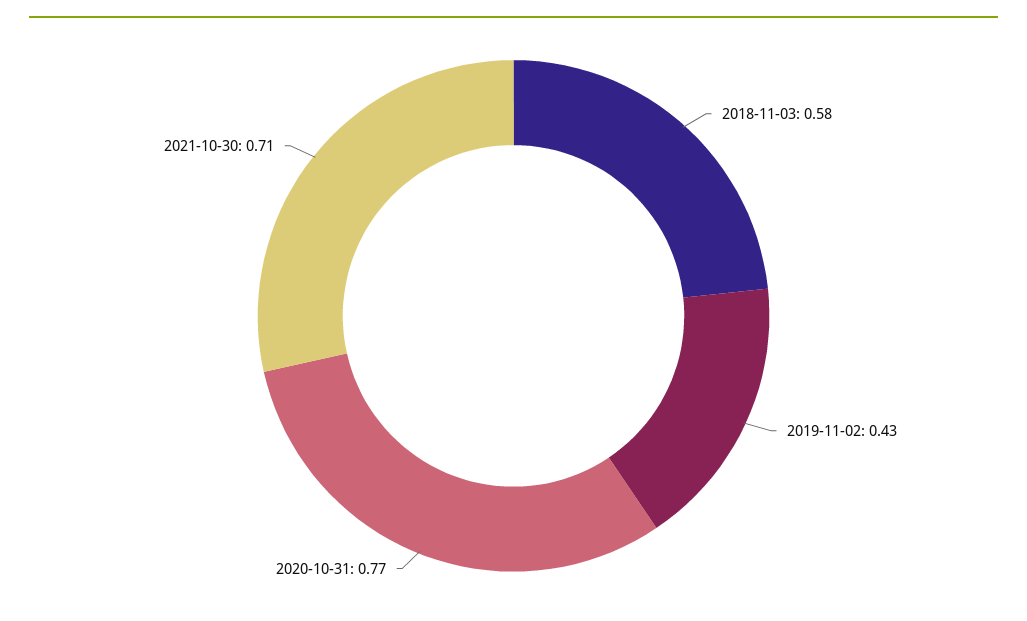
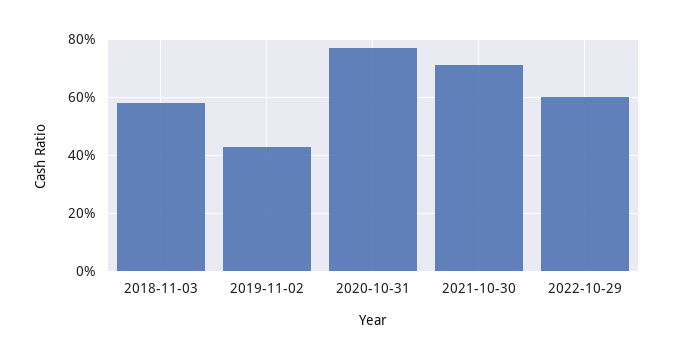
2022-10-29: none -> 0.6

